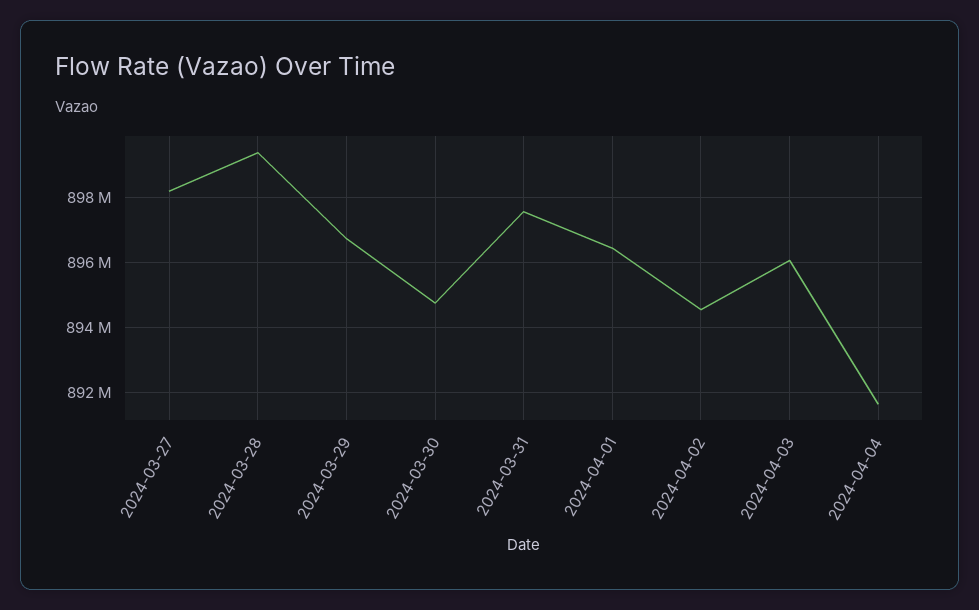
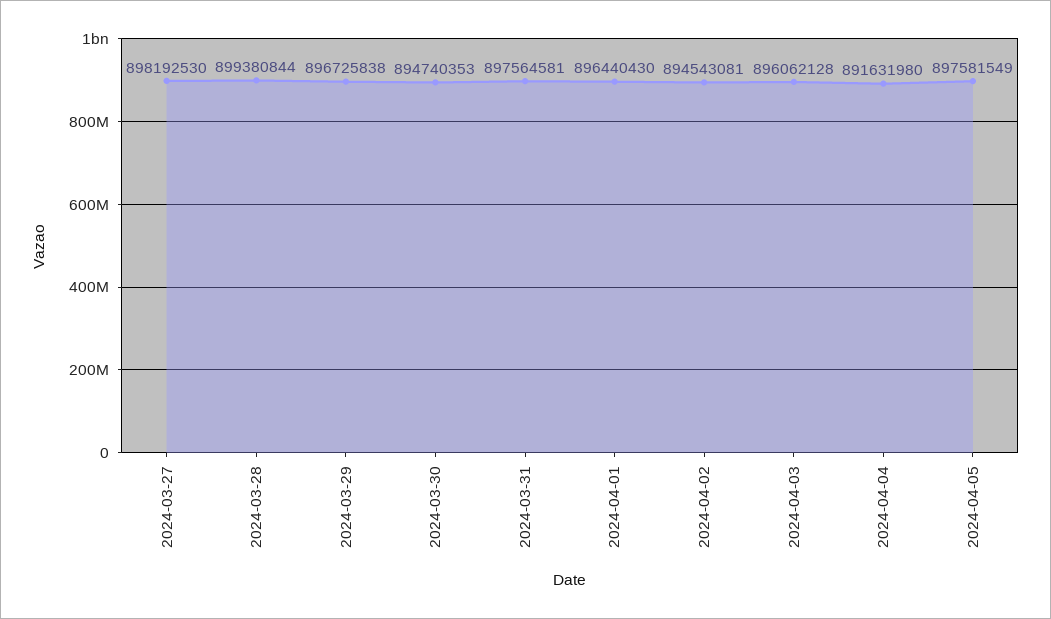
2024-04-05: none -> 897581549

